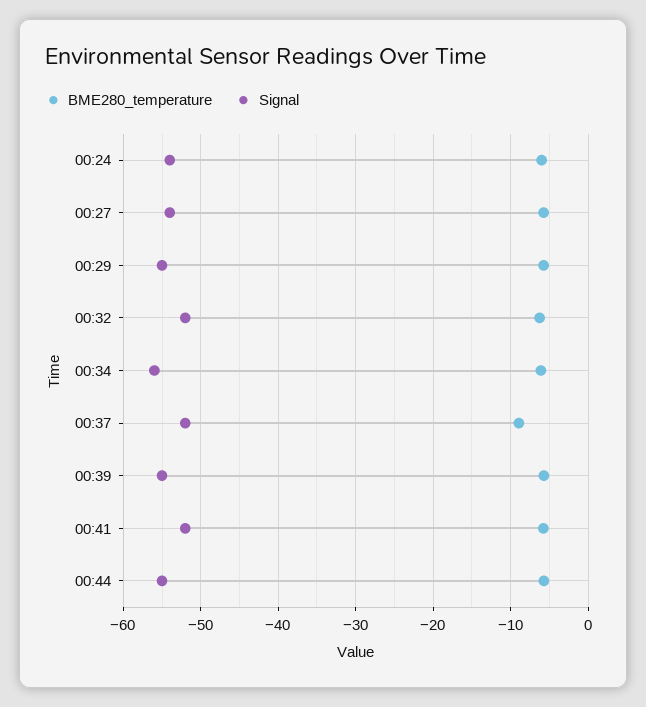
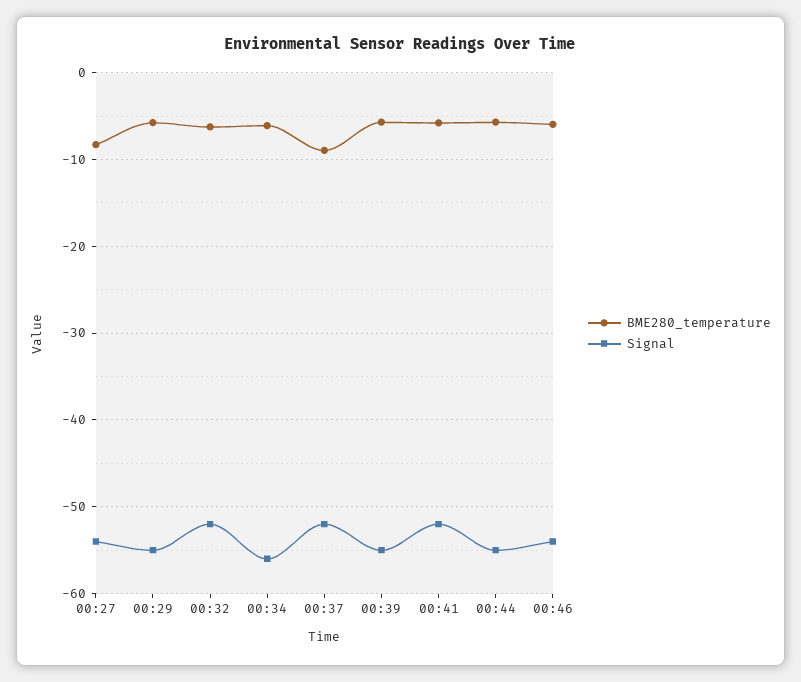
BME280_temperature, 00:24: -6 -> none
Signal, 00:24: -54 -> none
BME280_temperature, 00:27: -6 -> -8
BME280_temperature, 00:46: none -> -6
Signal, 00:46: none -> -54

